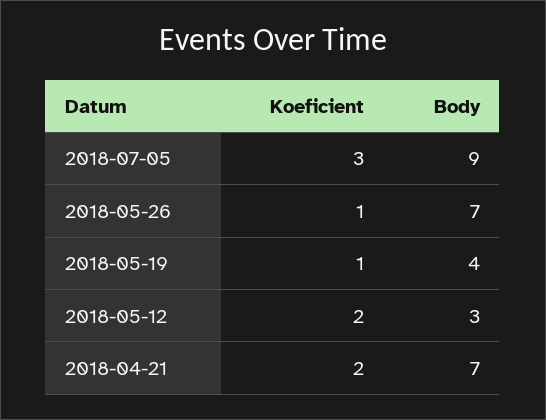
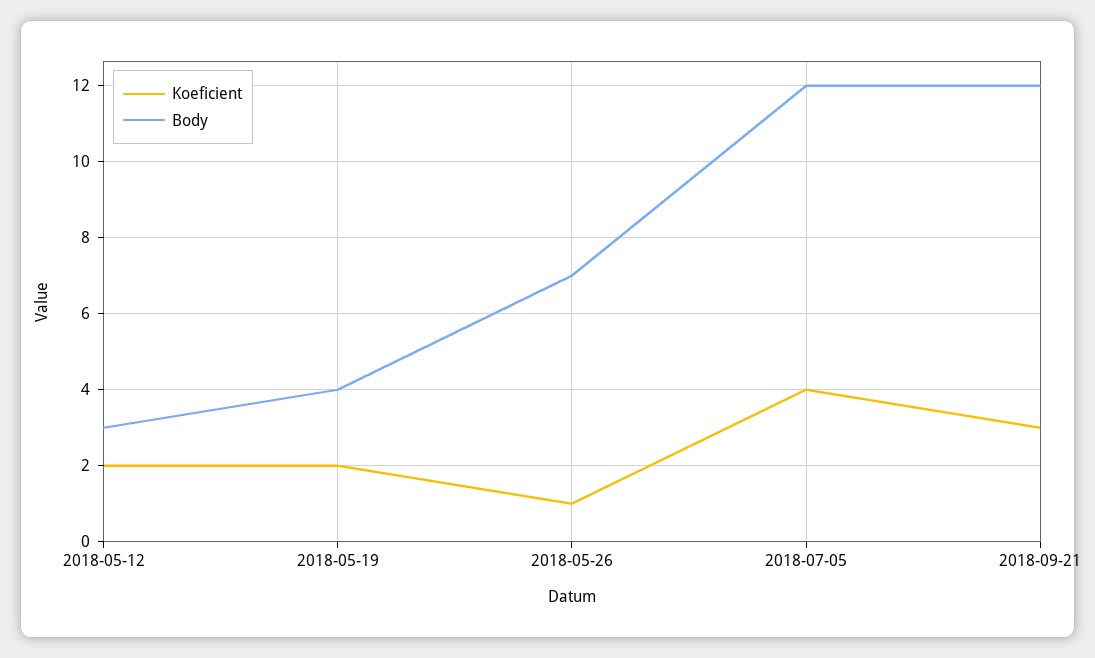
Koeficient, 2018-07-05: 3 -> 4
Body, 2018-07-05: 9 -> 12
Koeficient, 2018-05-19: 1 -> 2
Koeficient, 2018-04-21: 2 -> none
Body, 2018-04-21: 7 -> none
Koeficient, 2018-09-21: none -> 3
Body, 2018-09-21: none -> 12

